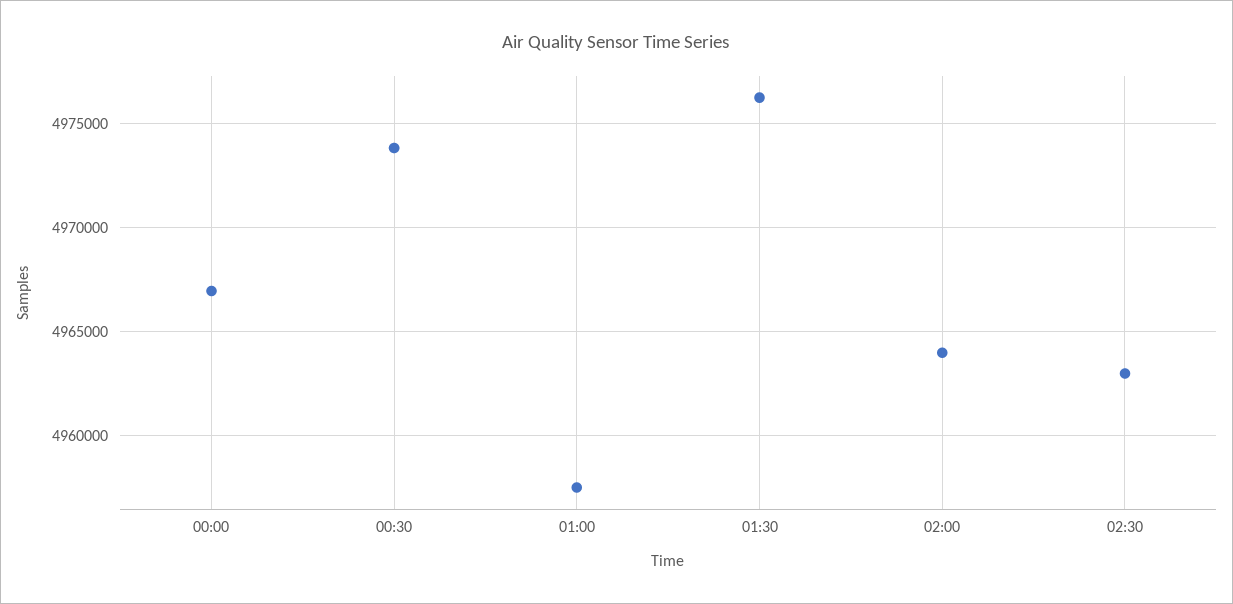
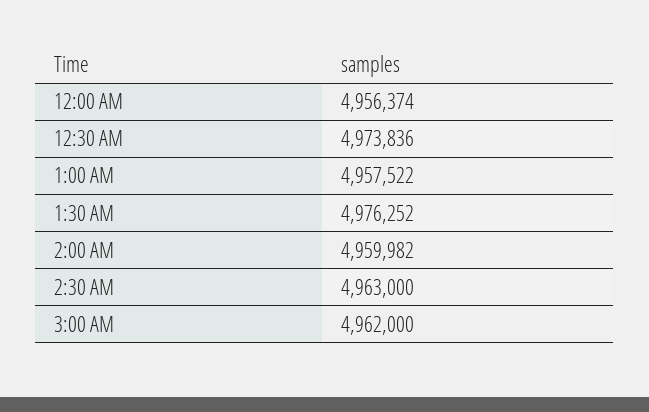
00:00: 4967000 -> 4956374
02:00: 4964000 -> 4959982
3:00 AM: none -> 4962000

